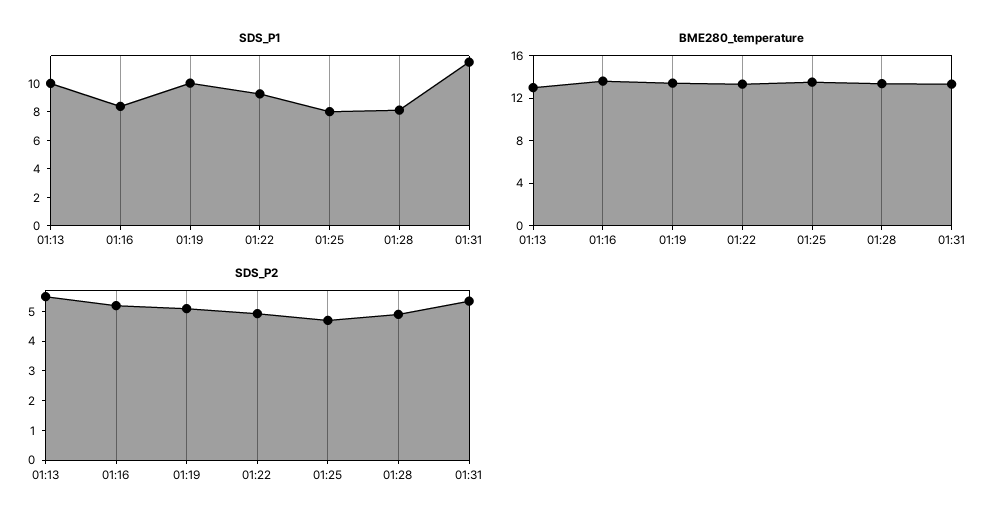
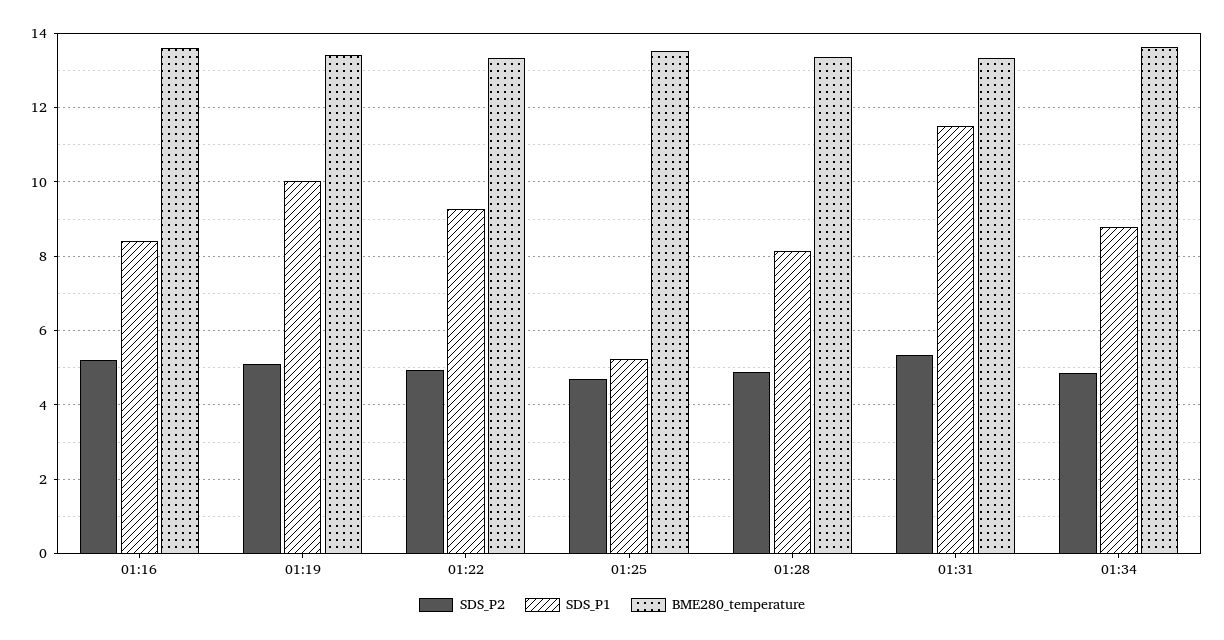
SDS_P1, 01:13: 10 -> none
SDS_P1, 01:25: 8 -> 5.2
BME280_temperature, 01:13: 13 -> none
SDS_P2, 01:13: 5.5 -> none
SDS_P2, 01:34: none -> 4.8
SDS_P1, 01:34: none -> 8.8
BME280_temperature, 01:34: none -> 13.6

